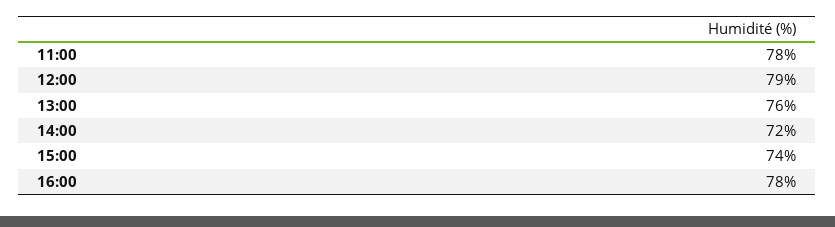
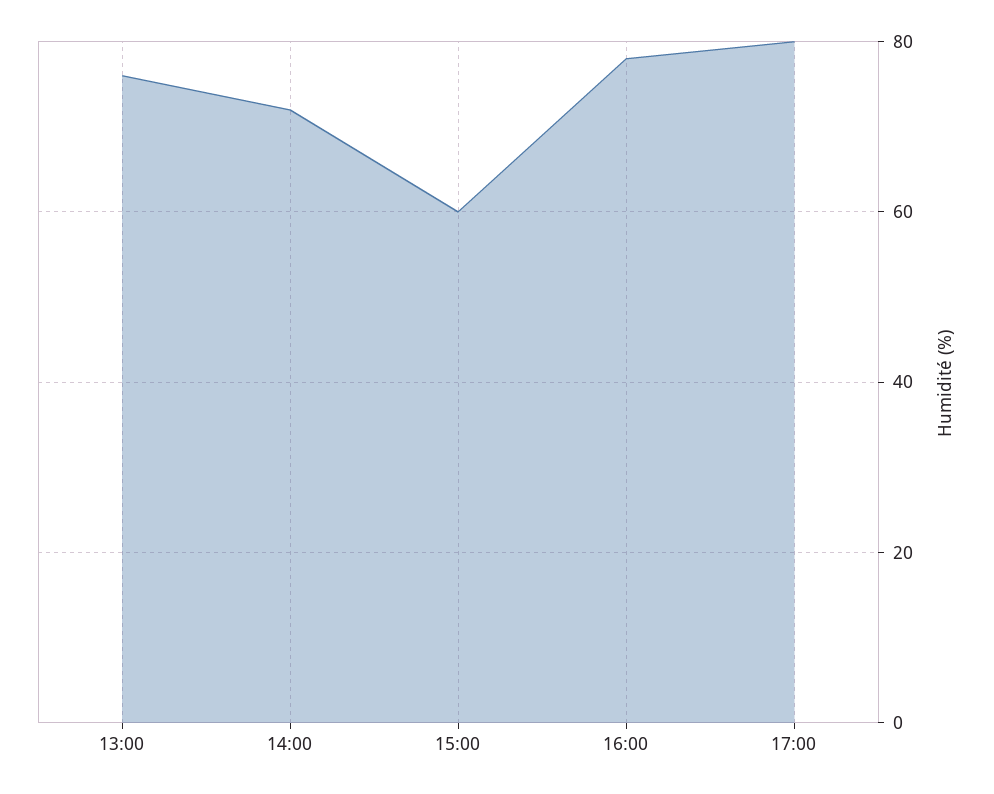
11:00: 78 -> none
12:00: 79 -> none
15:00: 74 -> 60
17:00: none -> 80

